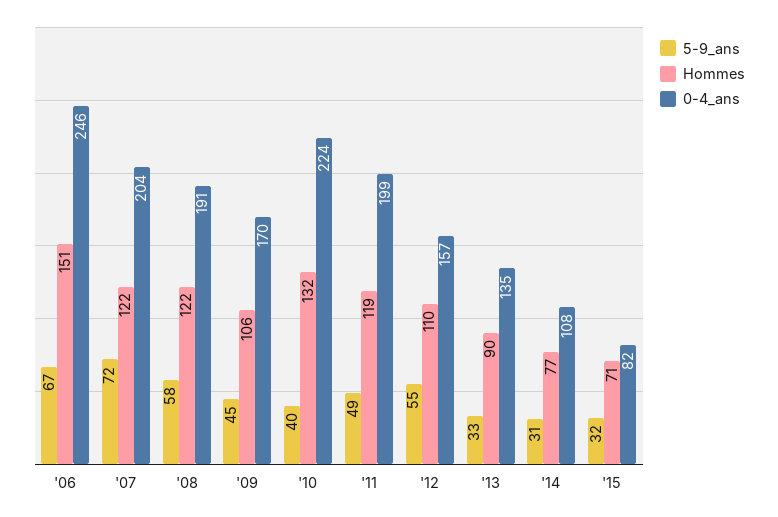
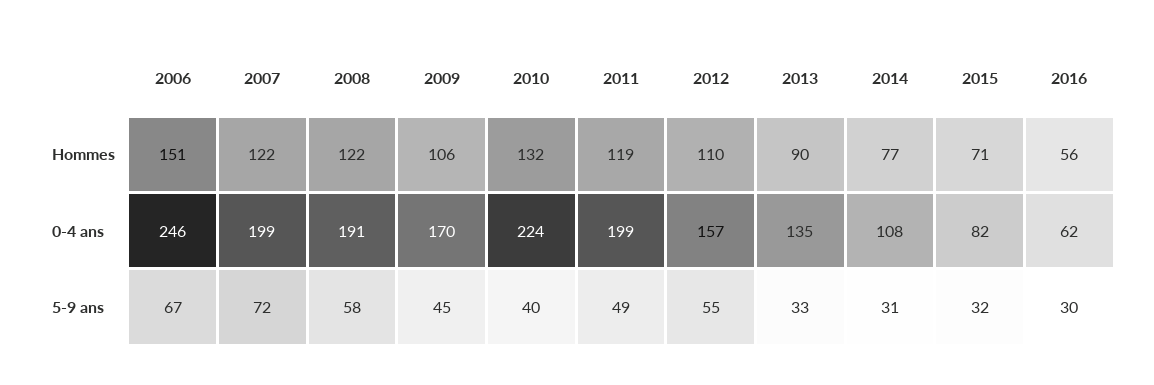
0-4_ans, '07: 204 -> 199
Hommes, 2016: none -> 56
0-4_ans, 2016: none -> 62
5-9_ans, 2016: none -> 30

